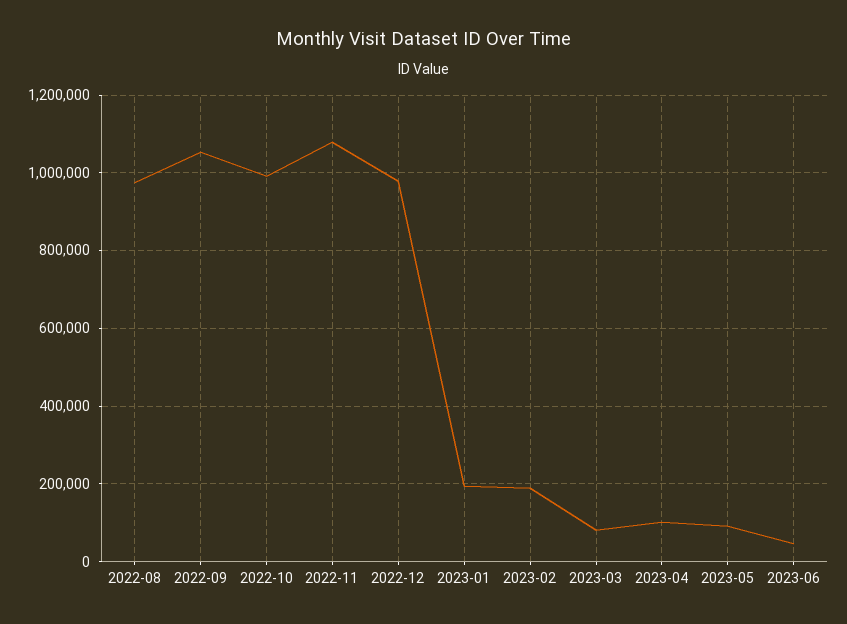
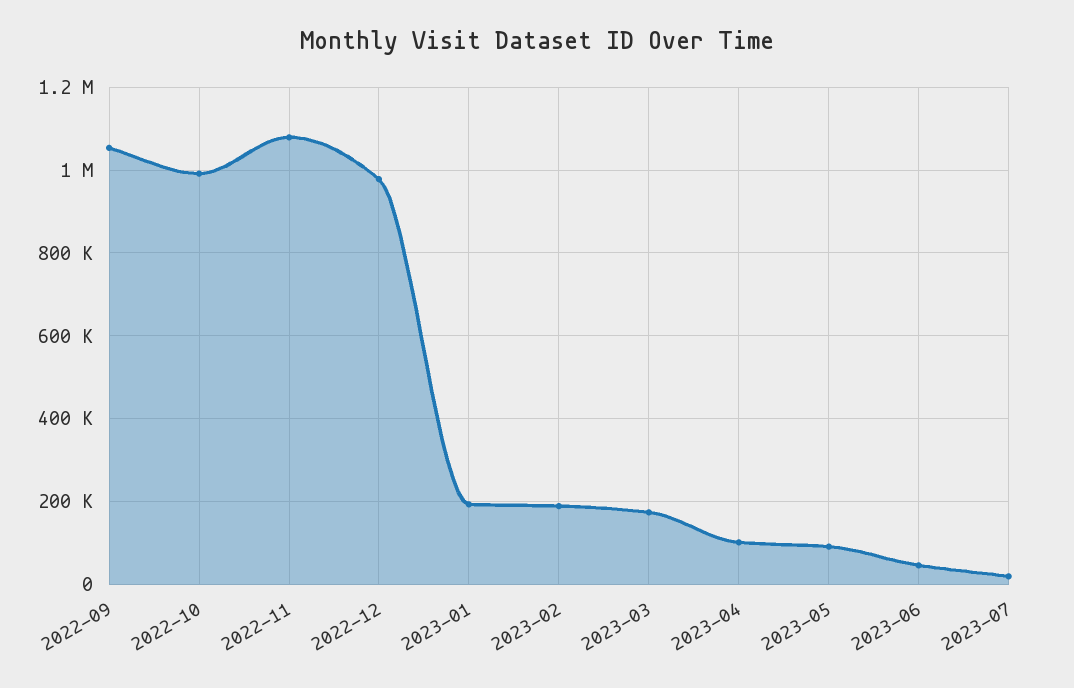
2022-08: 980000 -> none
2023-03: 80000 -> 180000
2023-07: none -> 20000

